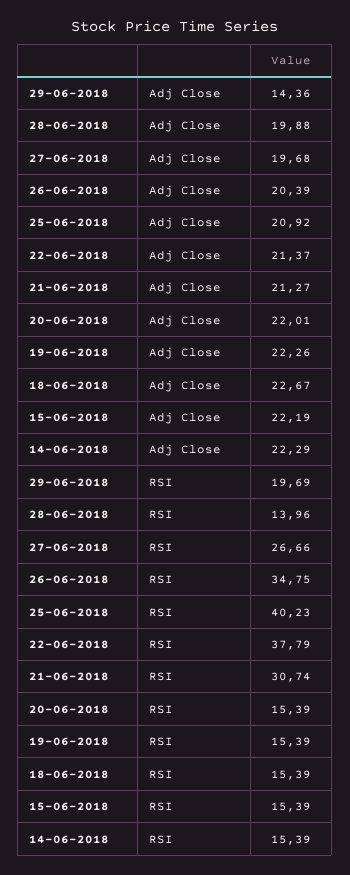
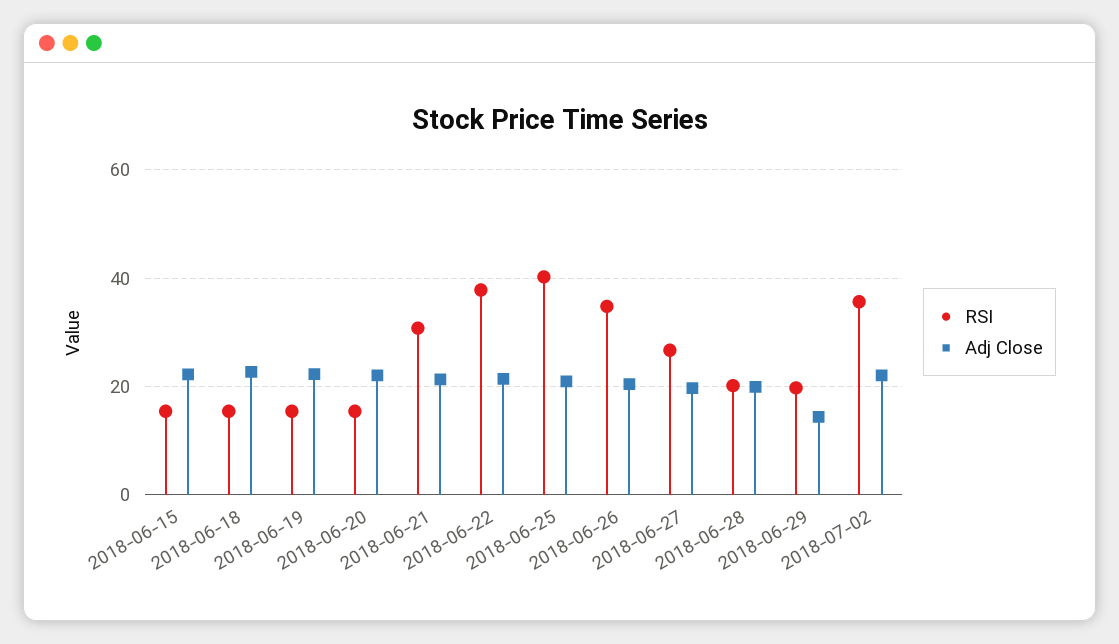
Adj Close, 14-06-2018: 22.29 -> none
RSI, 28-06-2018: 13.96 -> 20
RSI, 14-06-2018: 15.39 -> none
RSI, 2018-07-02: none -> 36
Adj Close, 2018-07-02: none -> 22

